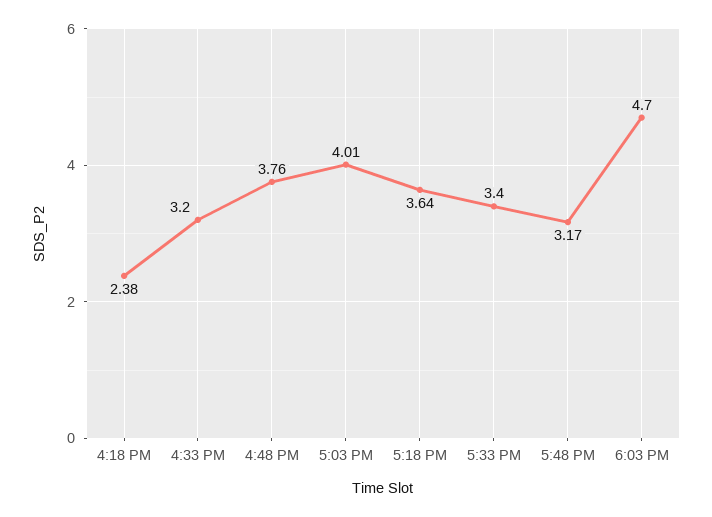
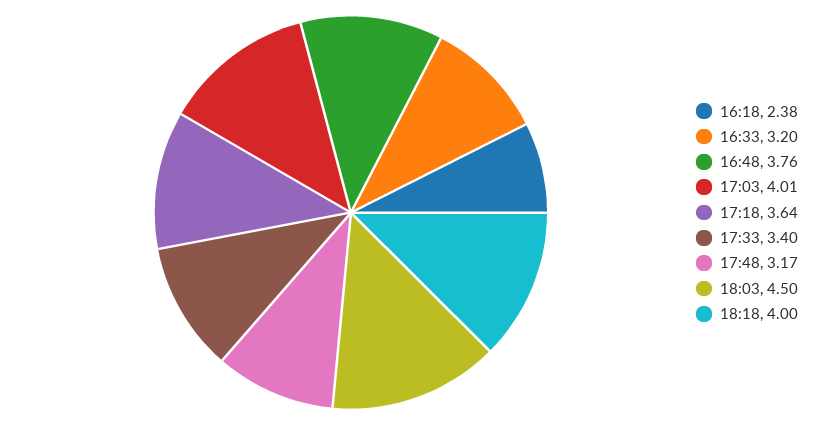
6:03 PM: 4.7 -> 4.5
18:18: none -> 4

